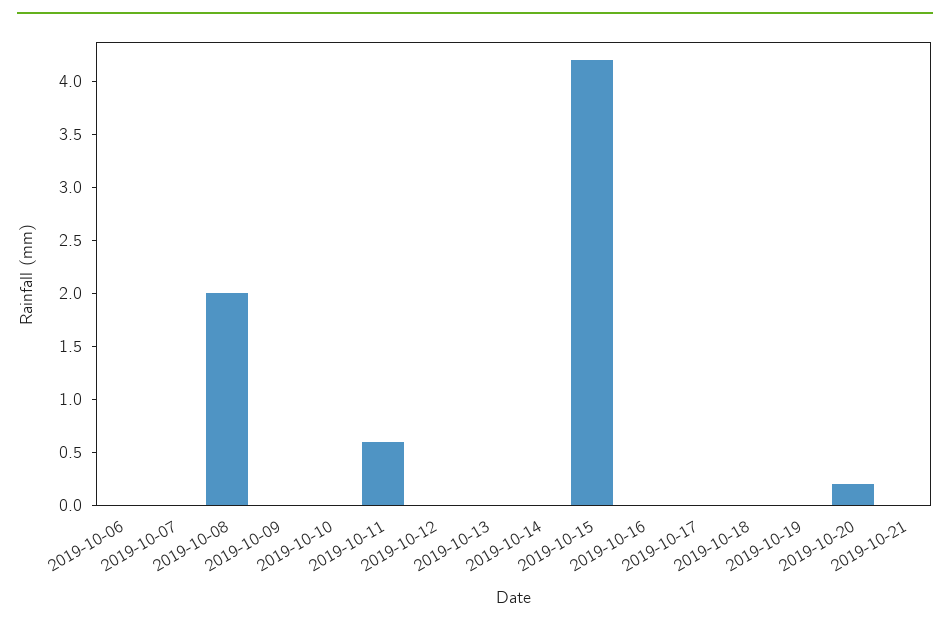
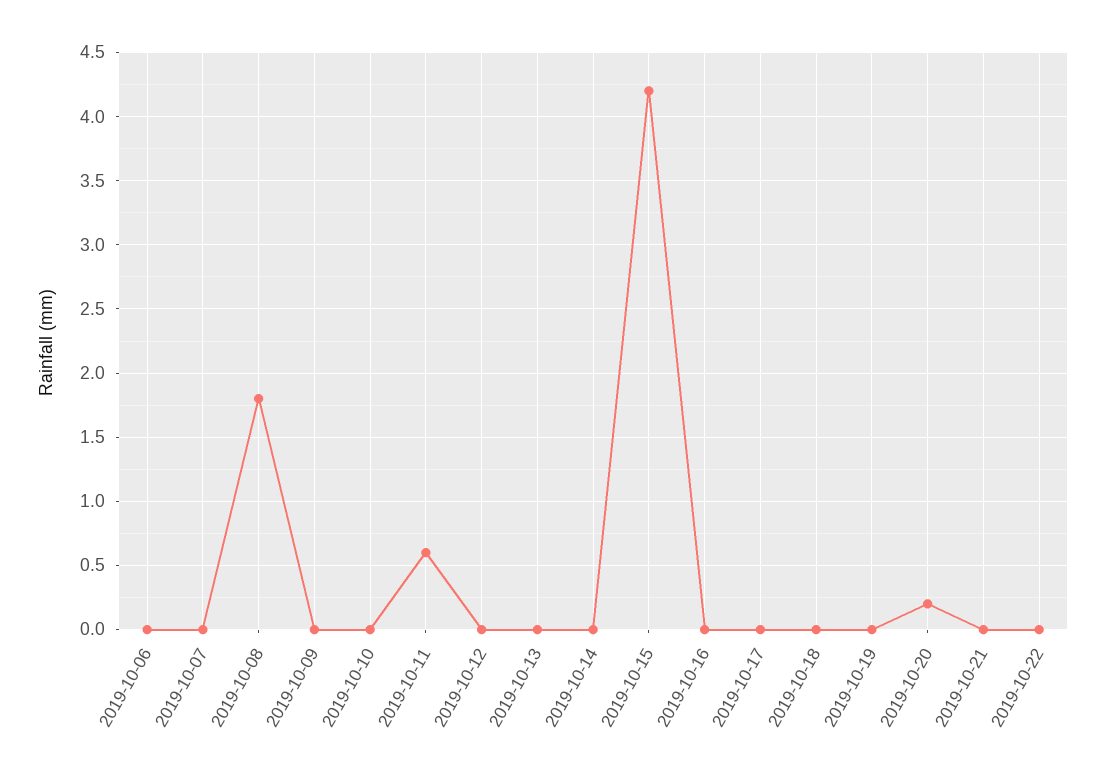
2019-10-08: 2 -> 1.8
2019-10-22: none -> 0

